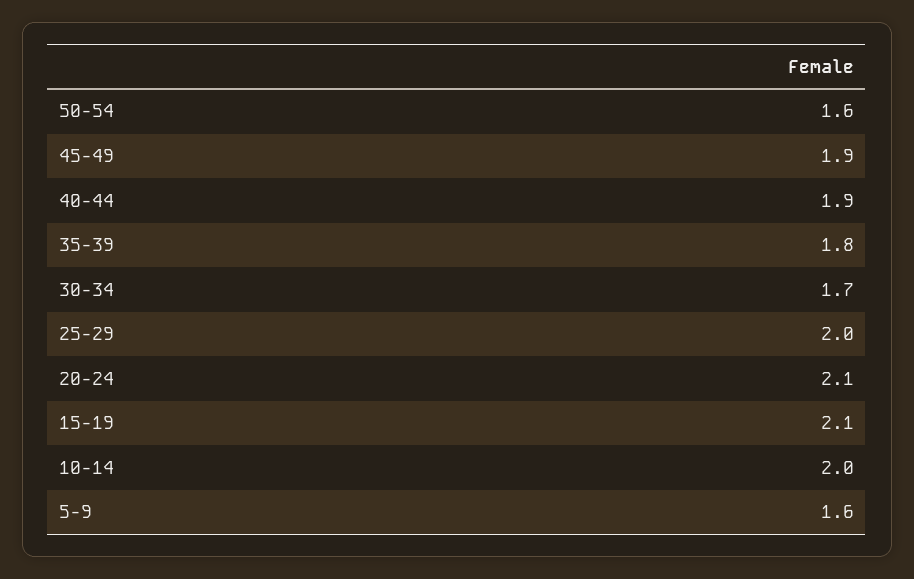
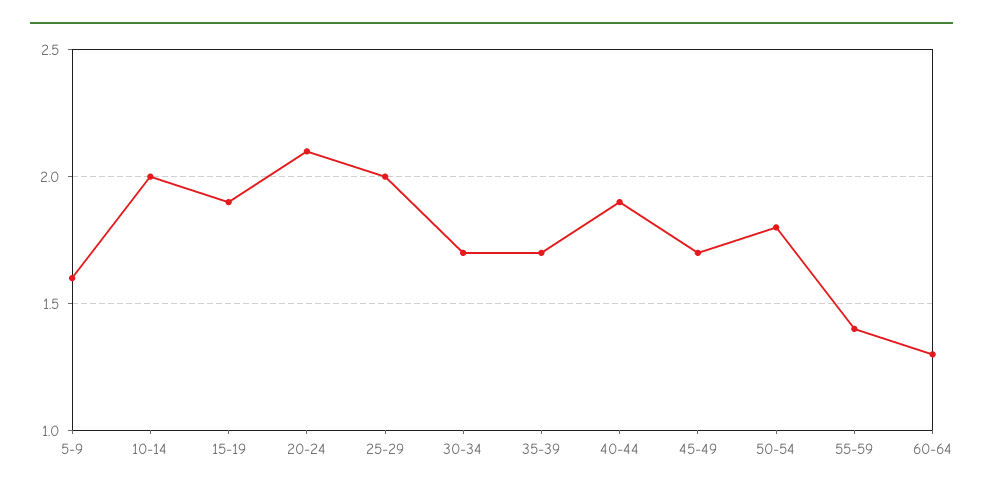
50-54: 1.6 -> 1.8
45-49: 1.9 -> 1.7
35-39: 1.8 -> 1.7
15-19: 2.1 -> 1.9
55-59: none -> 1.4
60-64: none -> 1.3

